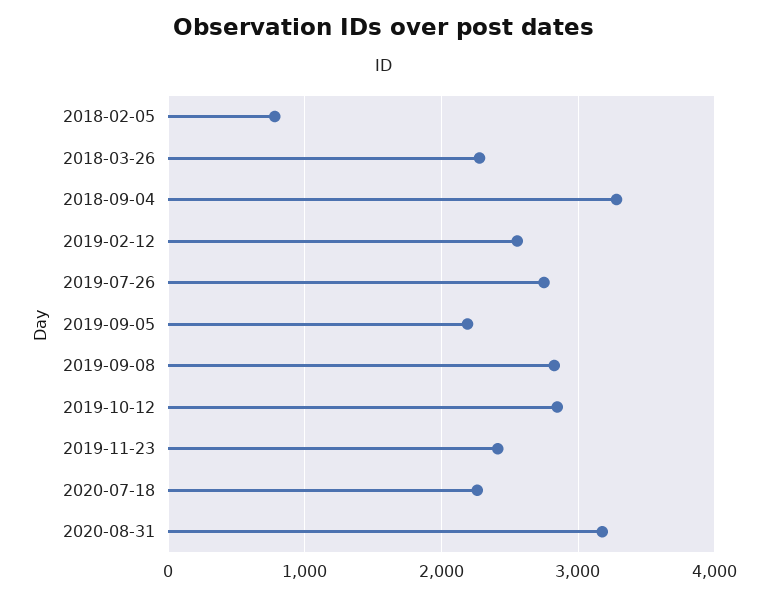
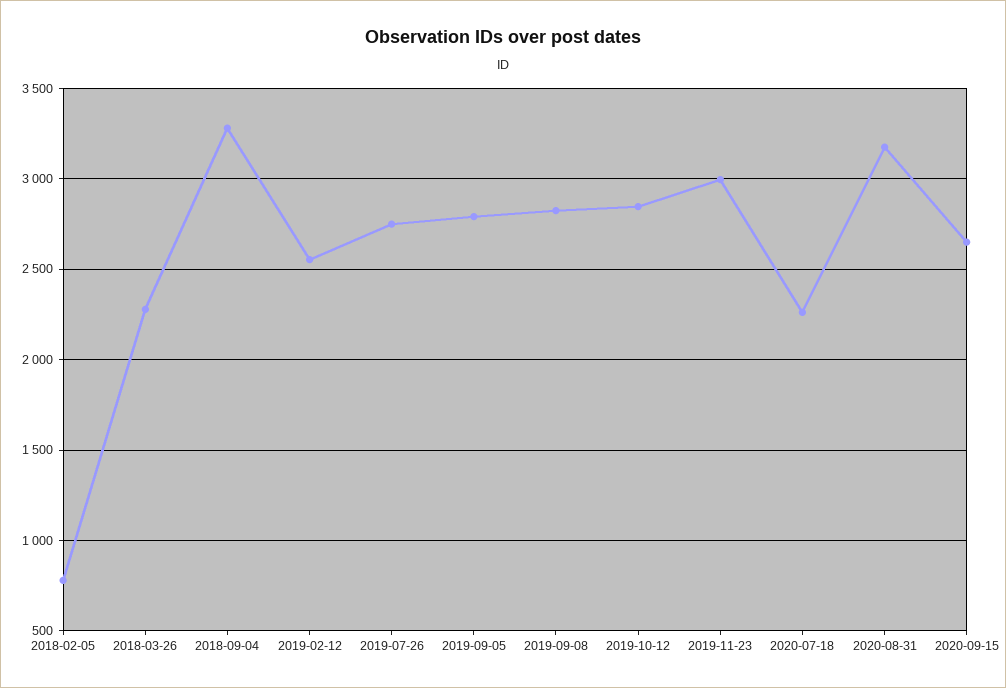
2019-09-05: 2200 -> 2800
2019-11-23: 2400 -> 3000
2020-09-15: none -> 2650

